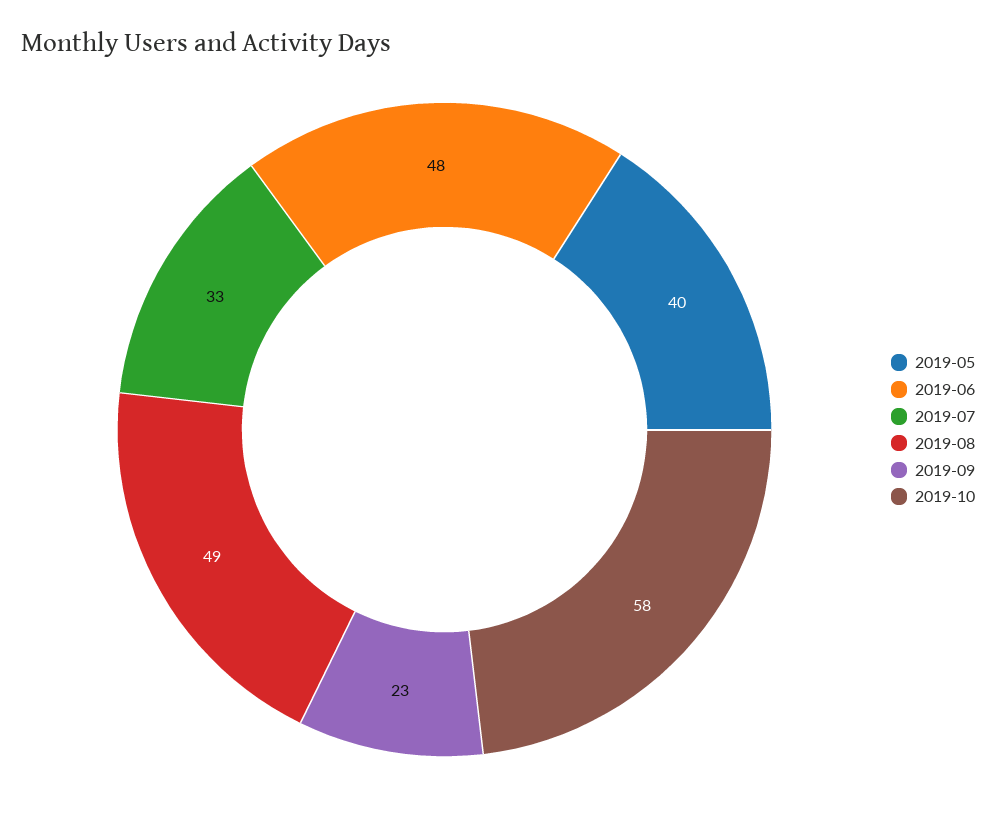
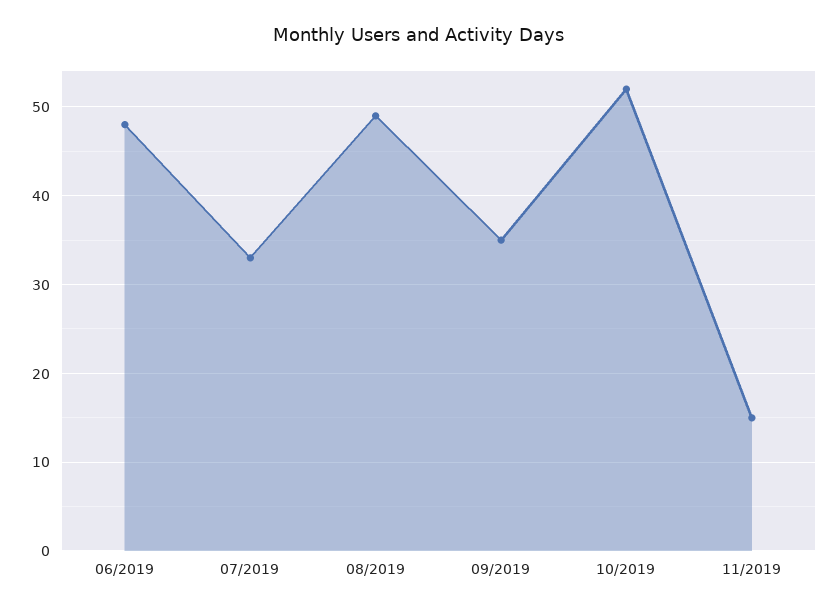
2019-05: 40 -> none
2019-09: 23 -> 35
2019-10: 58 -> 52
11/2019: none -> 15

